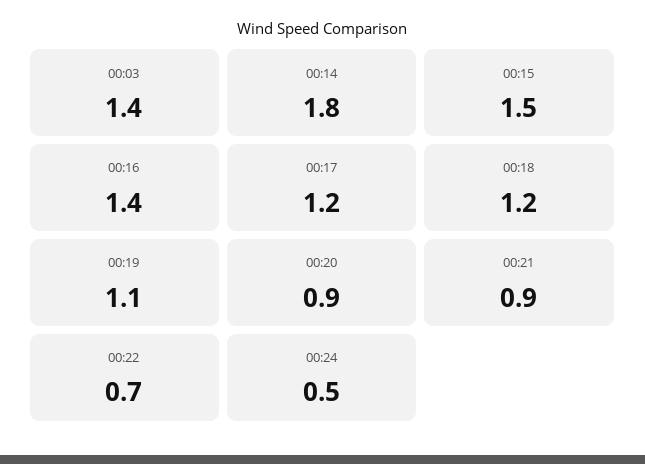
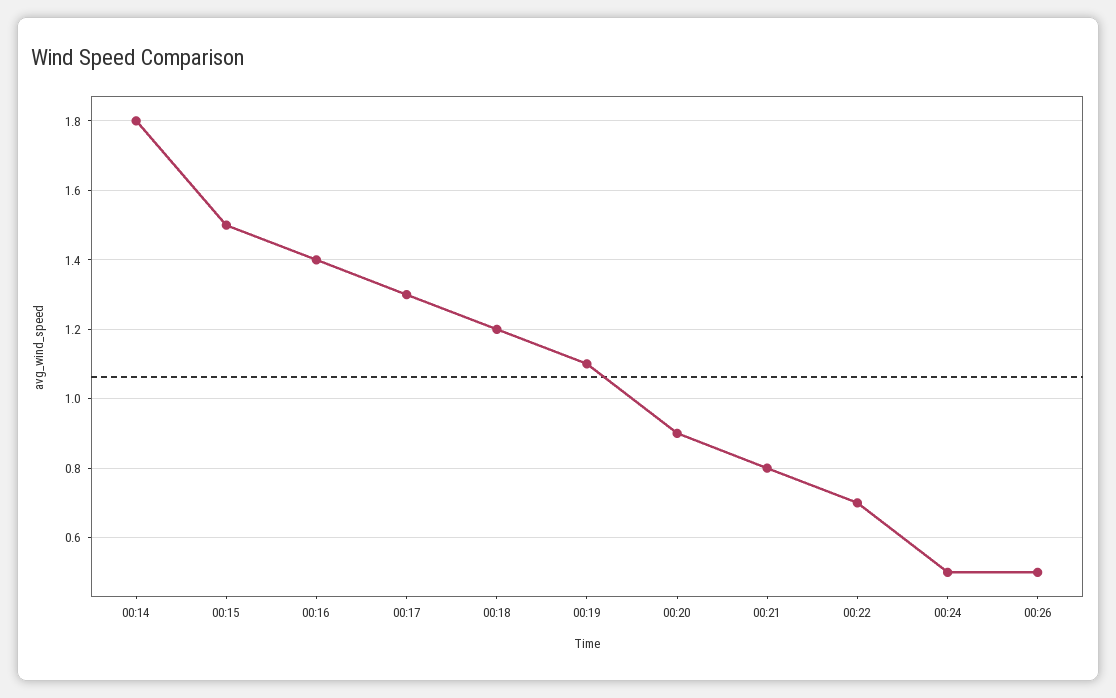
00:03: 1.4 -> none
00:17: 1.2 -> 1.3
00:21: 0.9 -> 0.8
00:26: none -> 0.5

